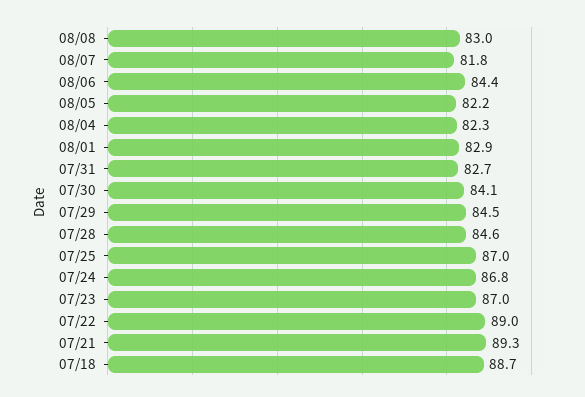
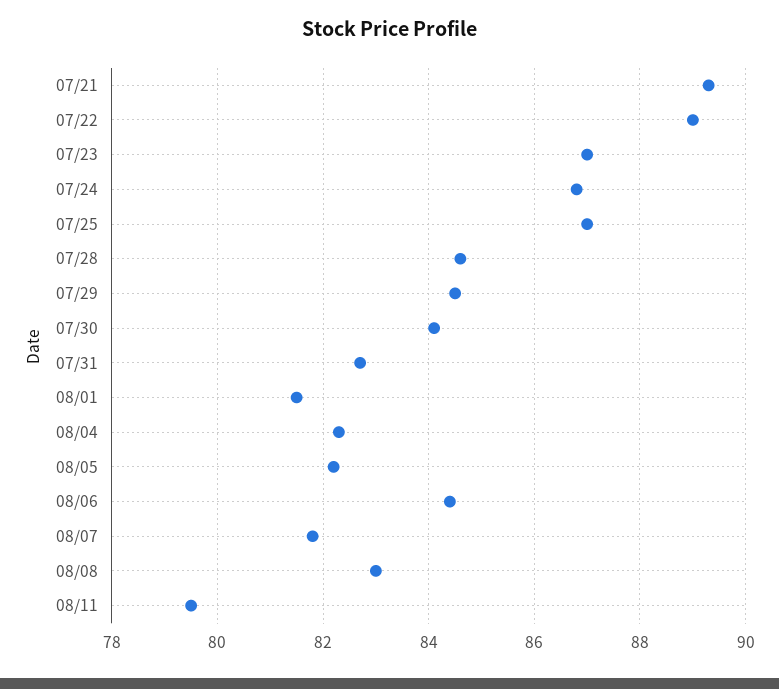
08/01: 82.9 -> 81.5
07/18: 88.7 -> none
08/11: none -> 79.5

